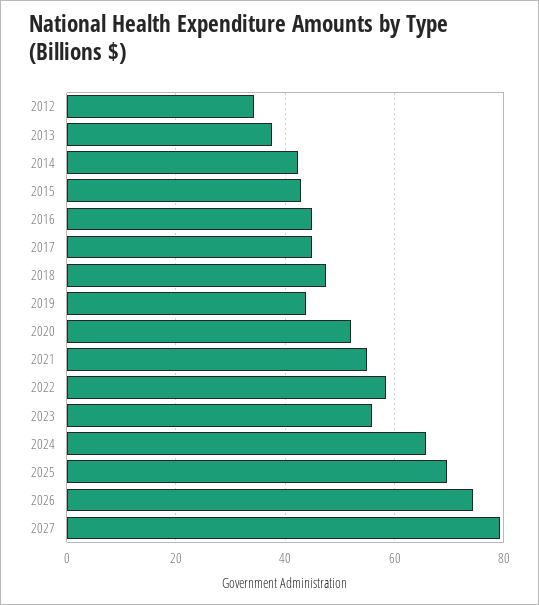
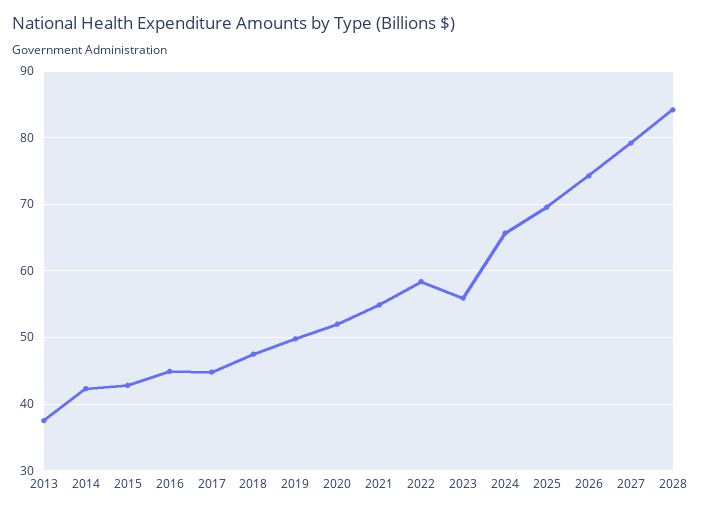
2012: 34 -> none
2019: 44 -> 50
2028: none -> 84

